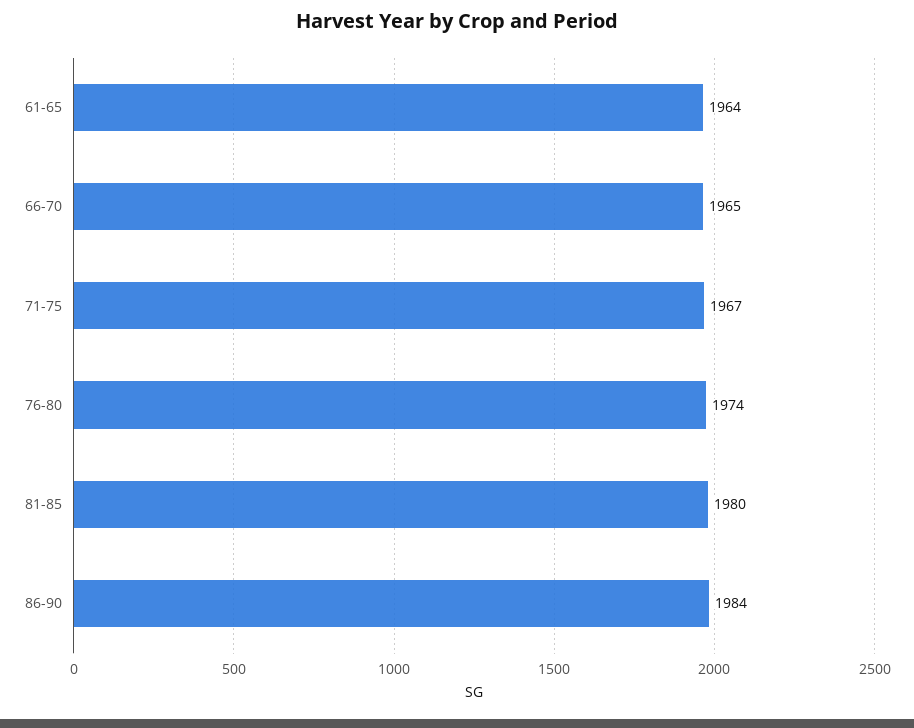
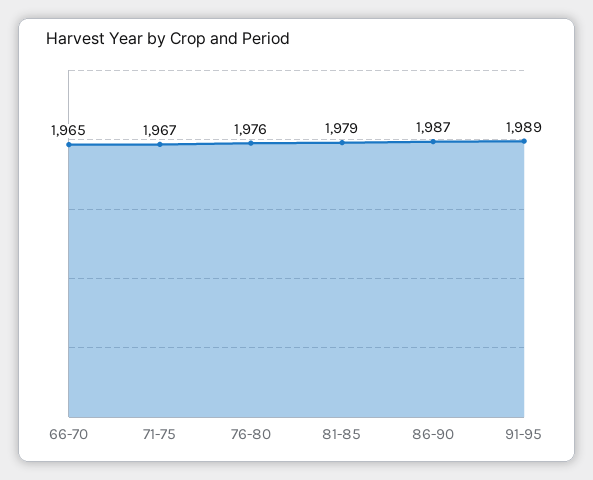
61-65: 1964 -> none
76-80: 1974 -> 1976
81-85: 1980 -> 1979
86-90: 1984 -> 1987
91-95: none -> 1989

